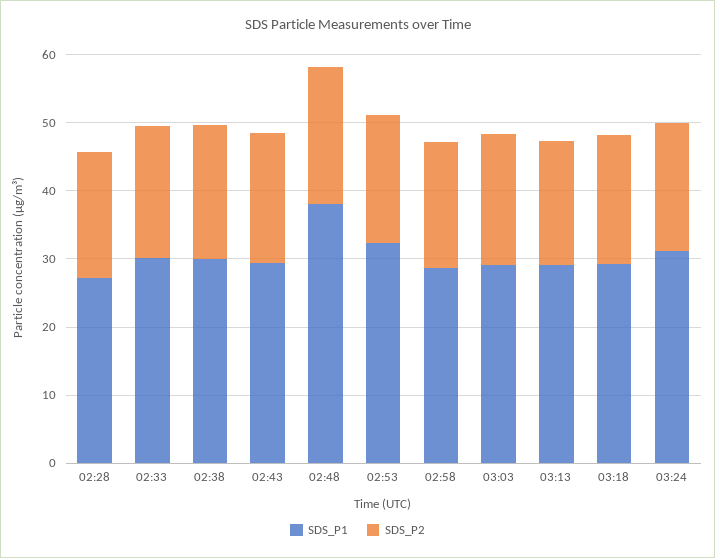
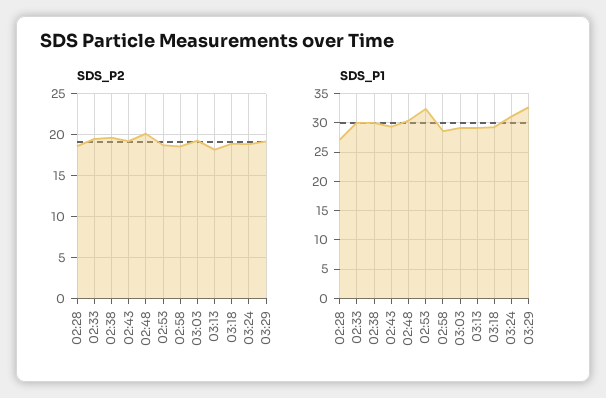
SDS_P1, 02:48: 38 -> 30
SDS_P2, 03:29: none -> 19
SDS_P1, 03:29: none -> 32.5

